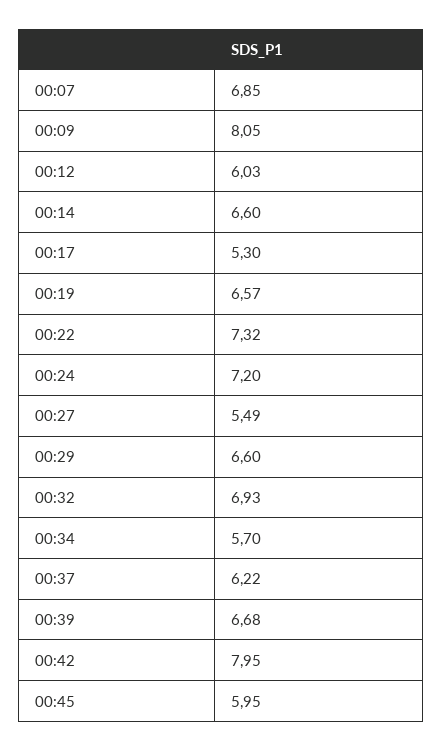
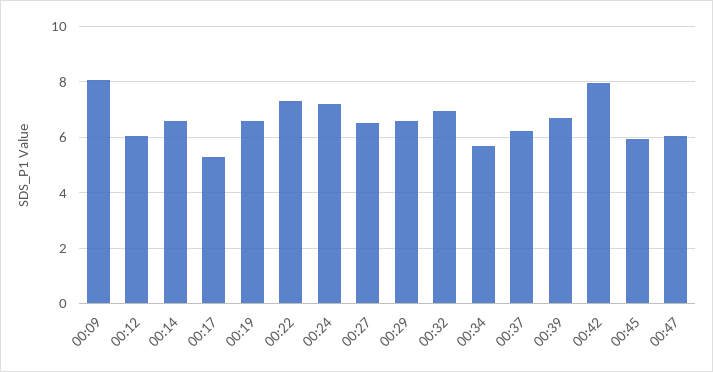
00:07: 6.85 -> none
00:27: 5.49 -> 6.5
00:47: none -> 6

